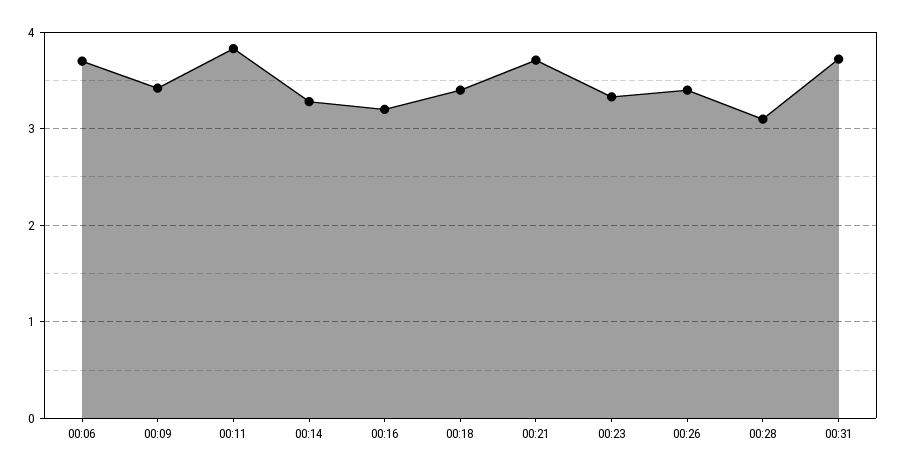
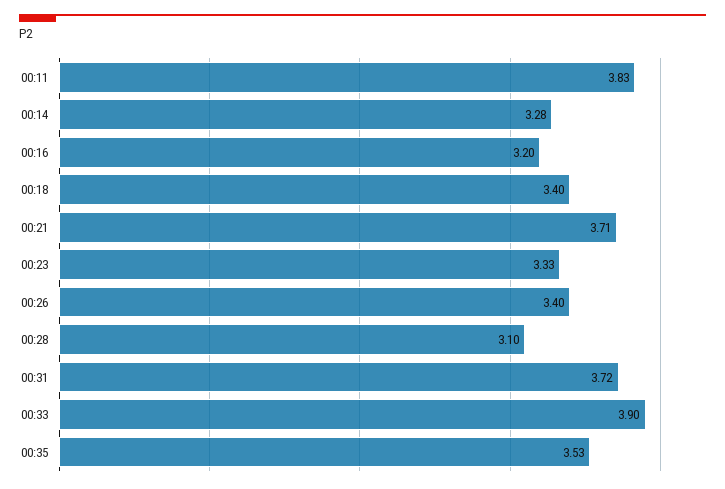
00:06: 3.7 -> none
00:09: 3.4 -> none
00:33: none -> 3.9
00:35: none -> 3.53

